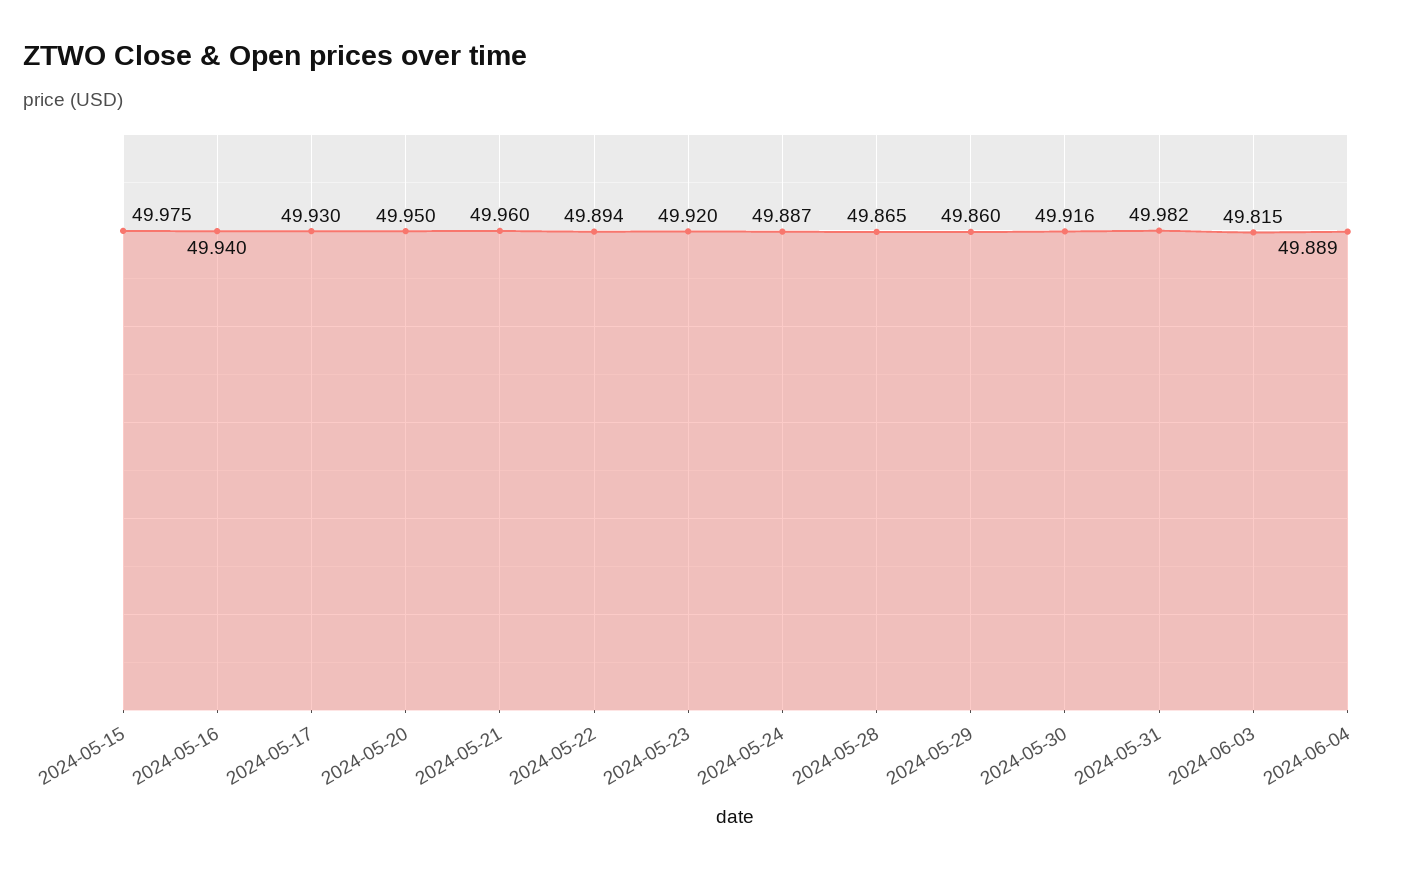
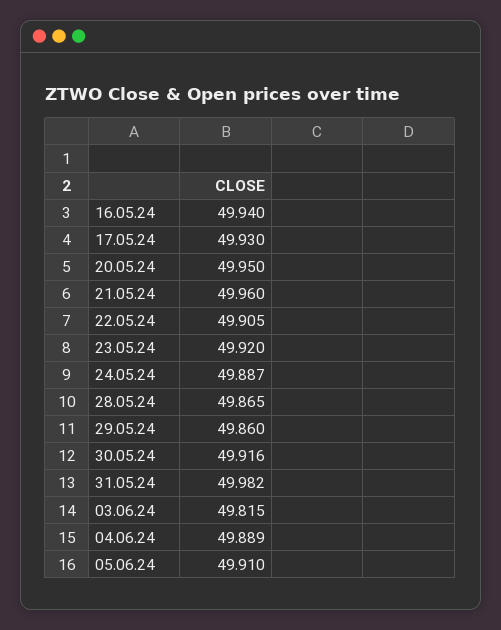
2024-05-15: 49.975 -> none
2024-05-22: 49.894 -> 49.905
05.06.24: none -> 49.91

